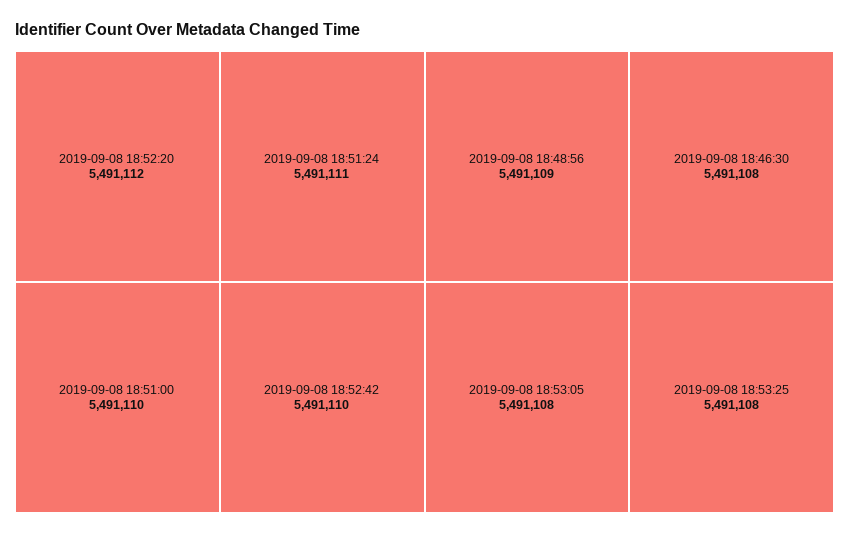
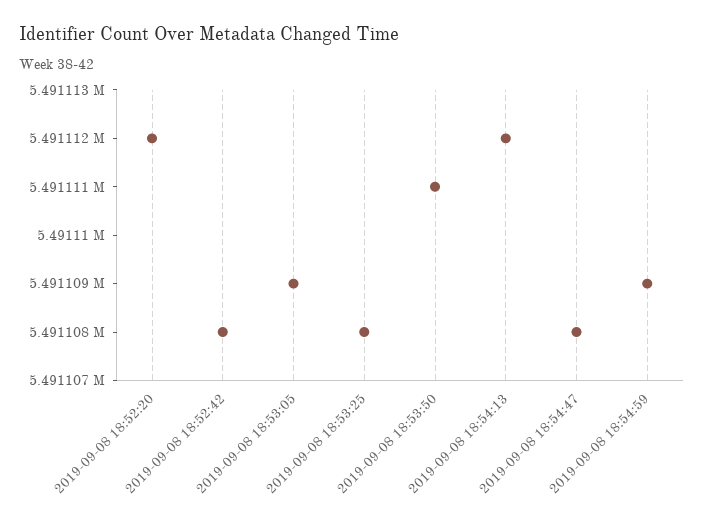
2019-09-08 18:51:24: 5491111 -> none
2019-09-08 18:51:00: 5491110 -> none
2019-09-08 18:52:42: 5491110 -> 5491108
2019-09-08 18:48:56: 5491109 -> none
2019-09-08 18:46:30: 5491108 -> none
2019-09-08 18:53:05: 5491108 -> 5491109
2019-09-08 18:53:50: none -> 5491111
2019-09-08 18:54:13: none -> 5491112
2019-09-08 18:54:47: none -> 5491108
2019-09-08 18:54:59: none -> 5491109

